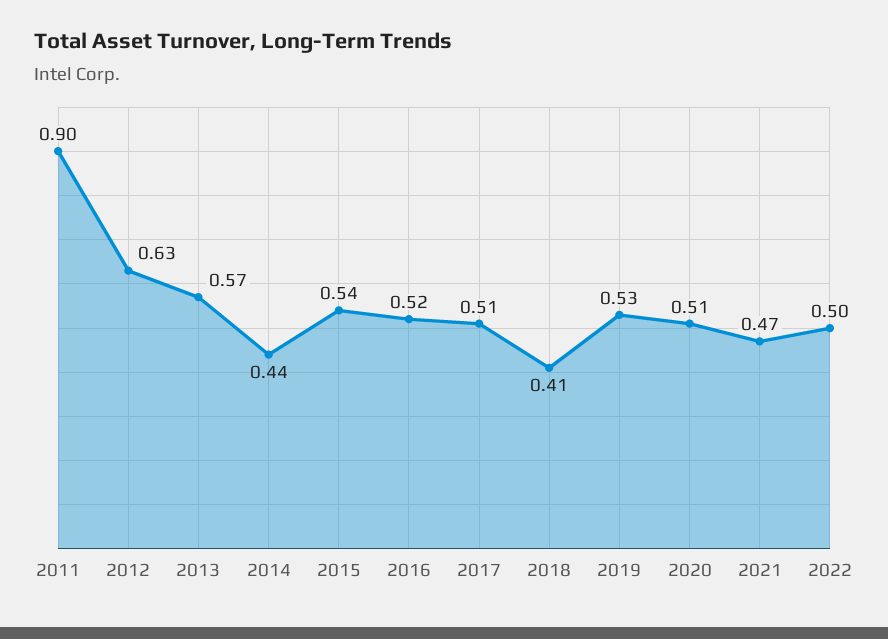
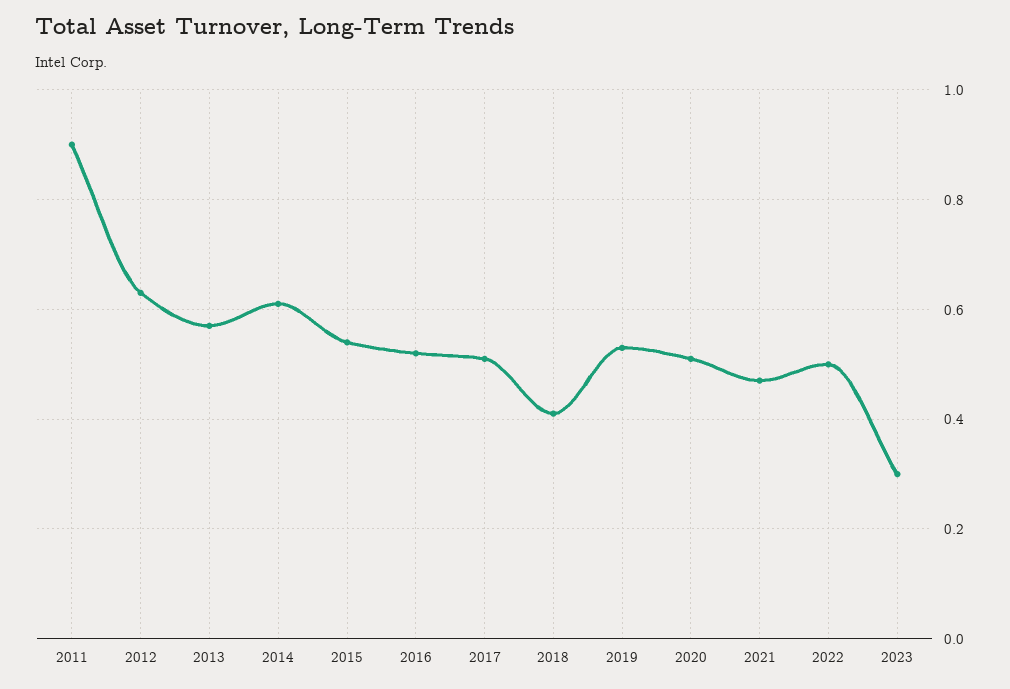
2014: 0.44 -> 0.6
2023: none -> 0.3

